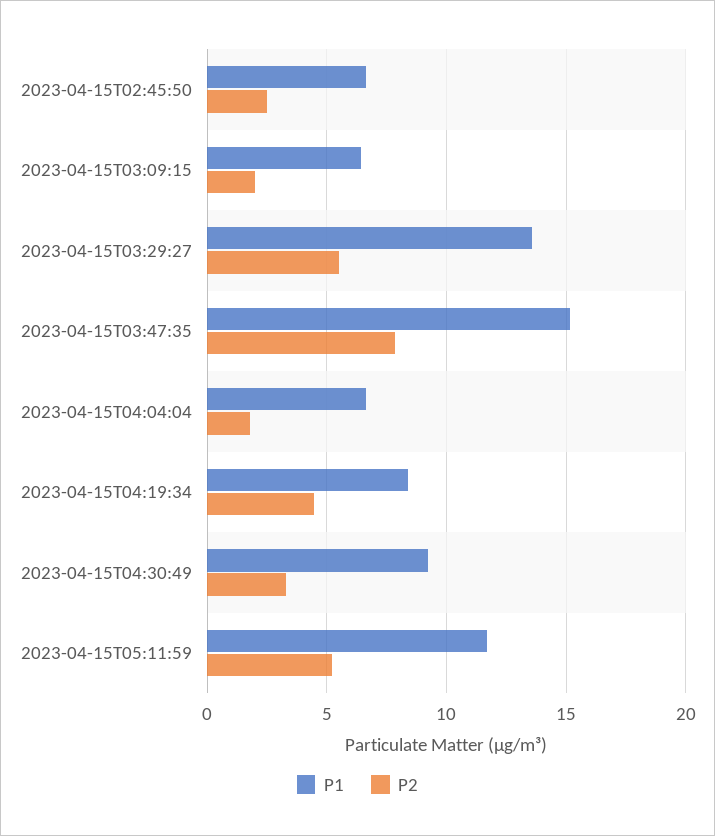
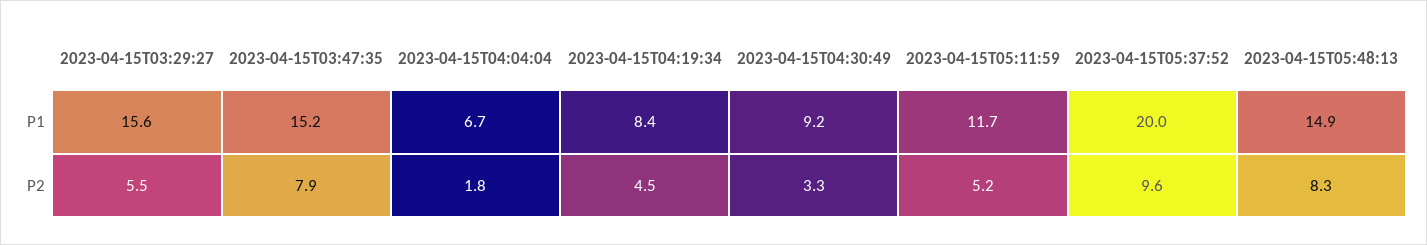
P1, 2023-04-15T02:45:50: 6.5 -> none
P2, 2023-04-15T02:45:50: 2.5 -> none
P1, 2023-04-15T03:09:15: 6.5 -> none
P2, 2023-04-15T03:09:15: 2 -> none
P1, 2023-04-15T03:29:27: 13.5 -> 15.6
P1, 2023-04-15T05:37:52: none -> 20
P1, 2023-04-15T05:48:13: none -> 14.9
P2, 2023-04-15T05:37:52: none -> 9.6
P2, 2023-04-15T05:48:13: none -> 8.3

